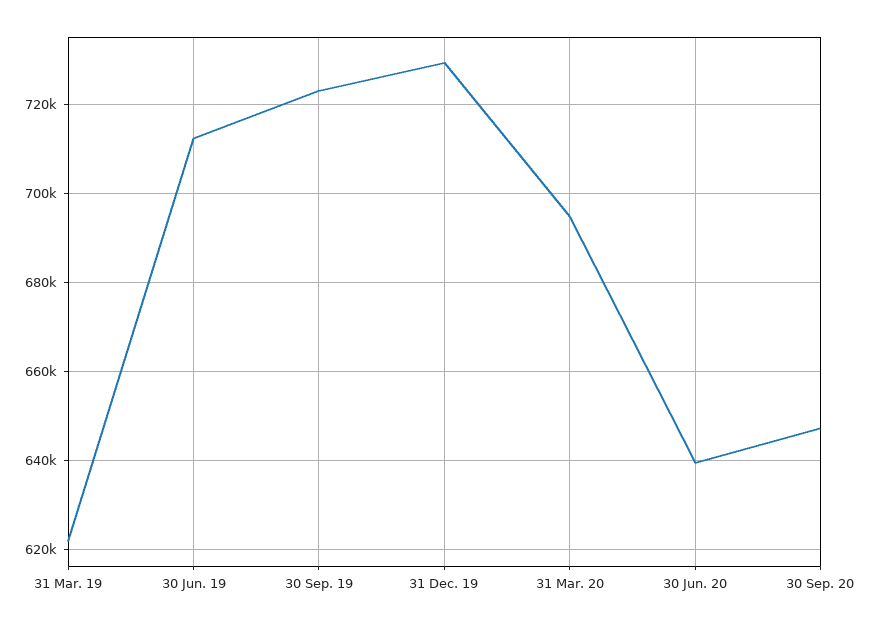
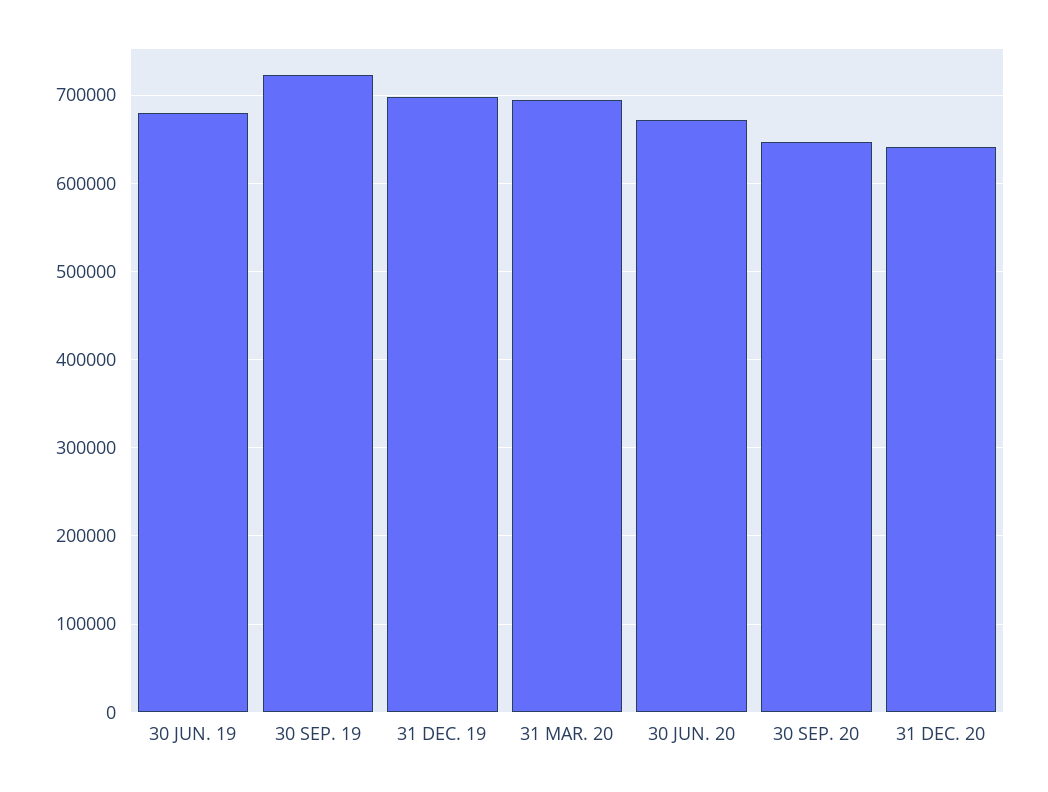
31 Mar. 19: 622000 -> none
30 Jun. 19: 712000 -> 680000
31 Dec. 19: 730000 -> 700000
30 Jun. 20: 640000 -> 670000
31 DEC. 20: none -> 640000

